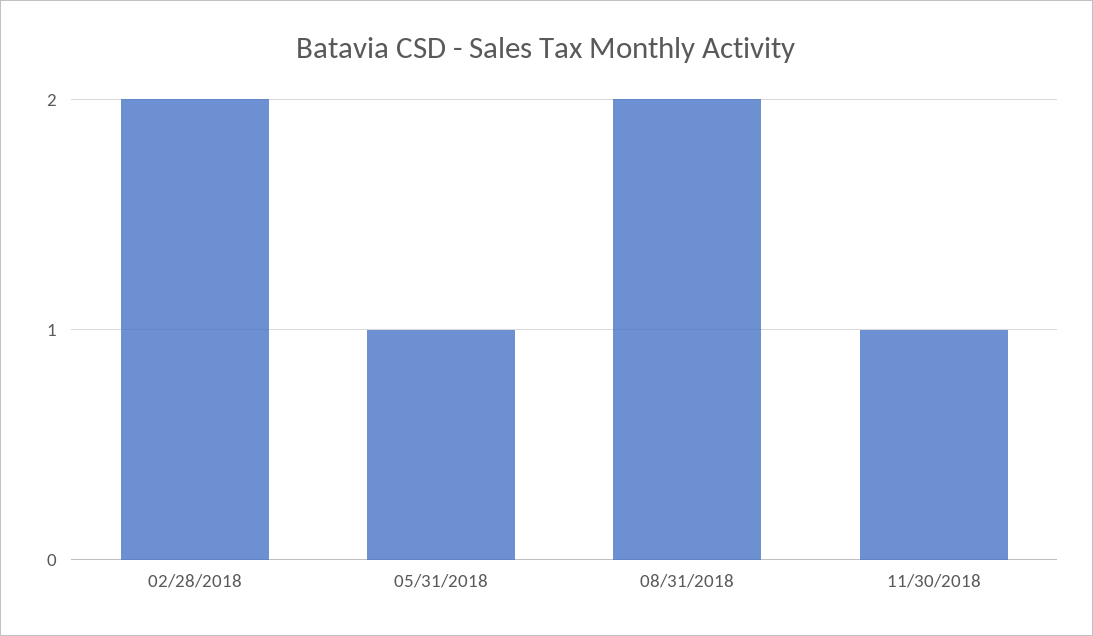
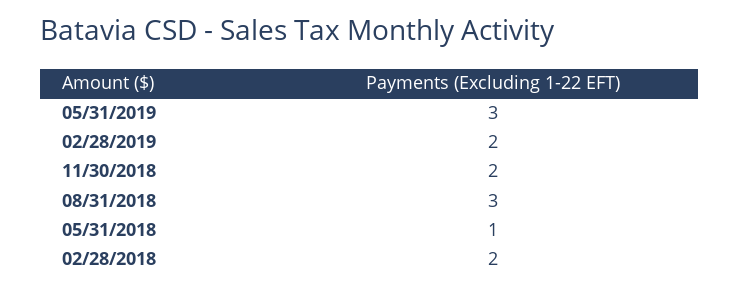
08/31/2018: 2 -> 3
11/30/2018: 1 -> 2
05/31/2019: none -> 3
02/28/2019: none -> 2

